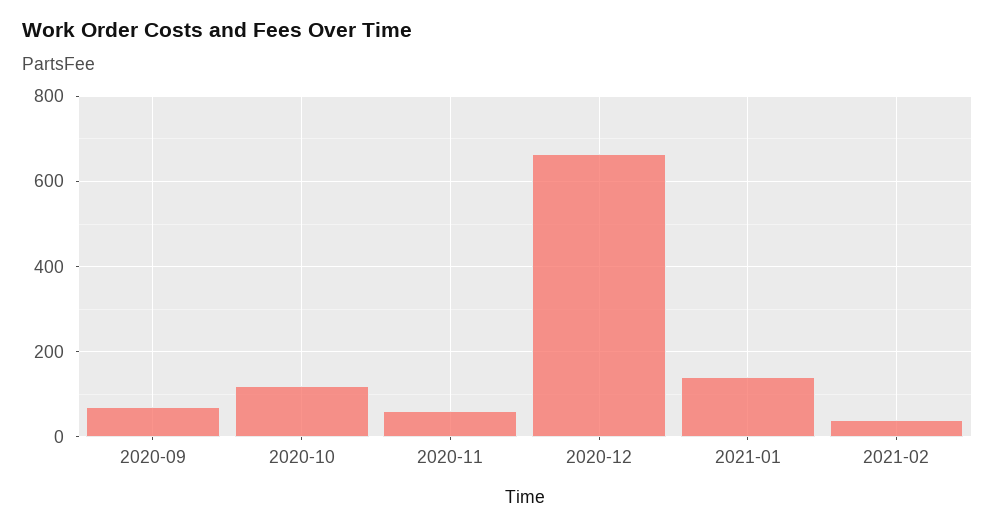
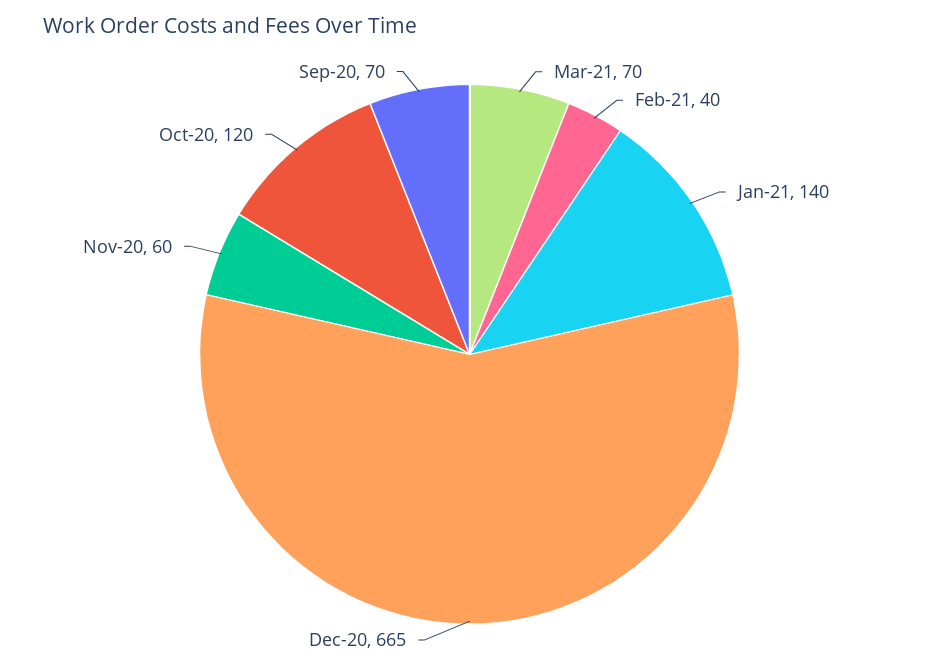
Mar-21: none -> 70

